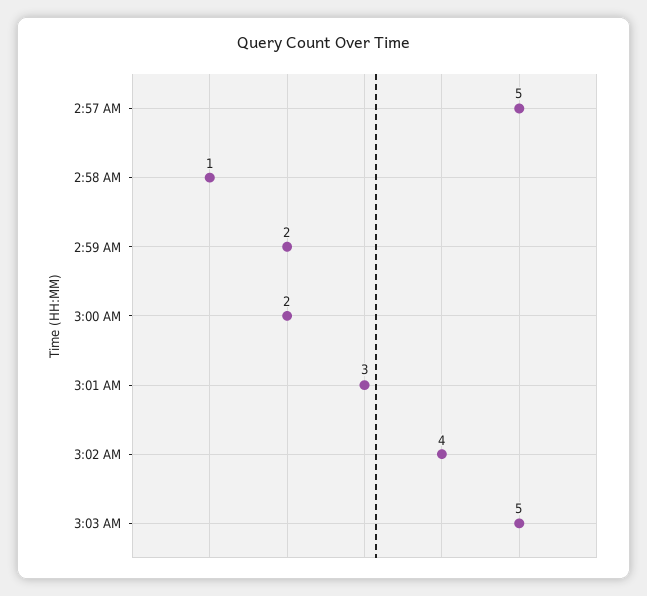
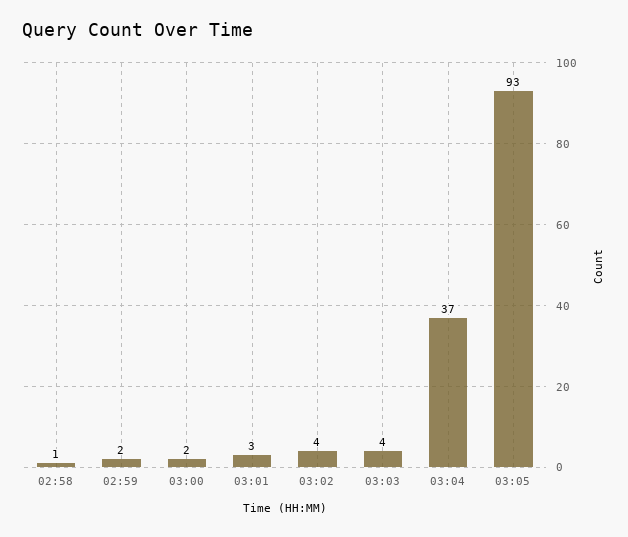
2:57 AM: 5 -> none
3:03 AM: 5 -> 4
03:04: none -> 37
03:05: none -> 93

